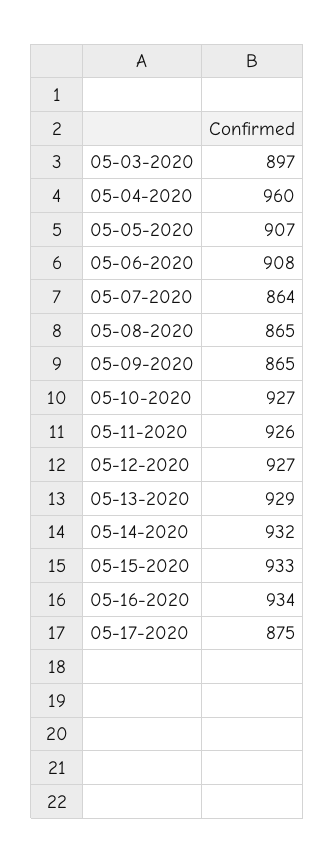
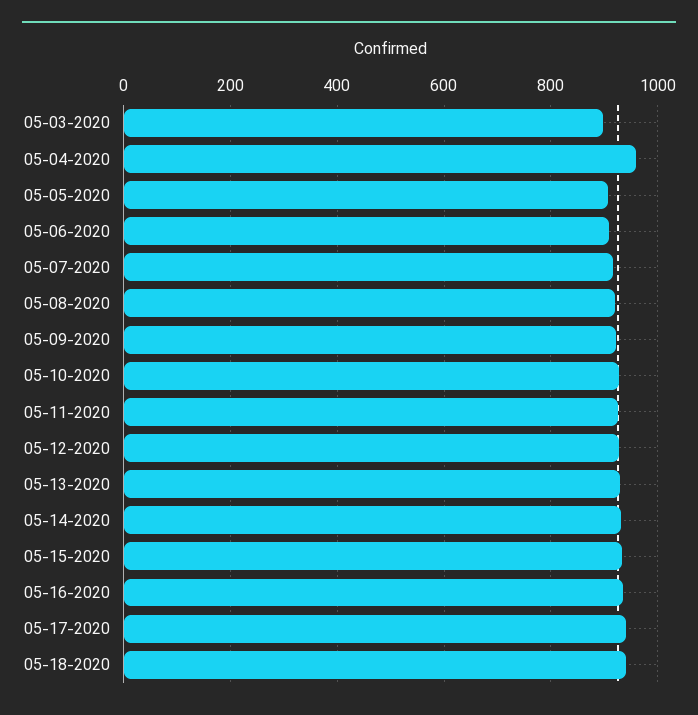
05-07-2020: 864 -> 920
05-08-2020: 865 -> 920
05-09-2020: 865 -> 920
05-17-2020: 875 -> 940
05-18-2020: none -> 940

